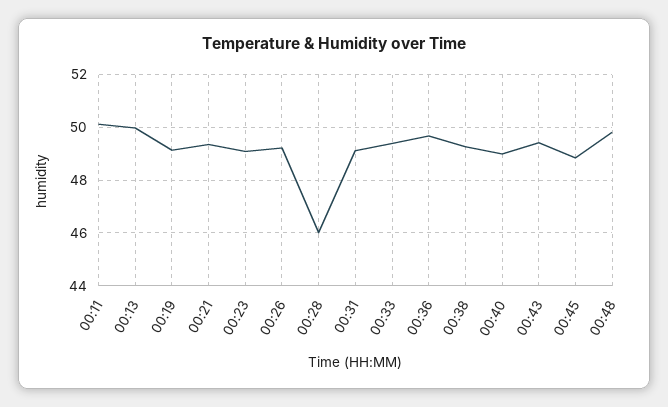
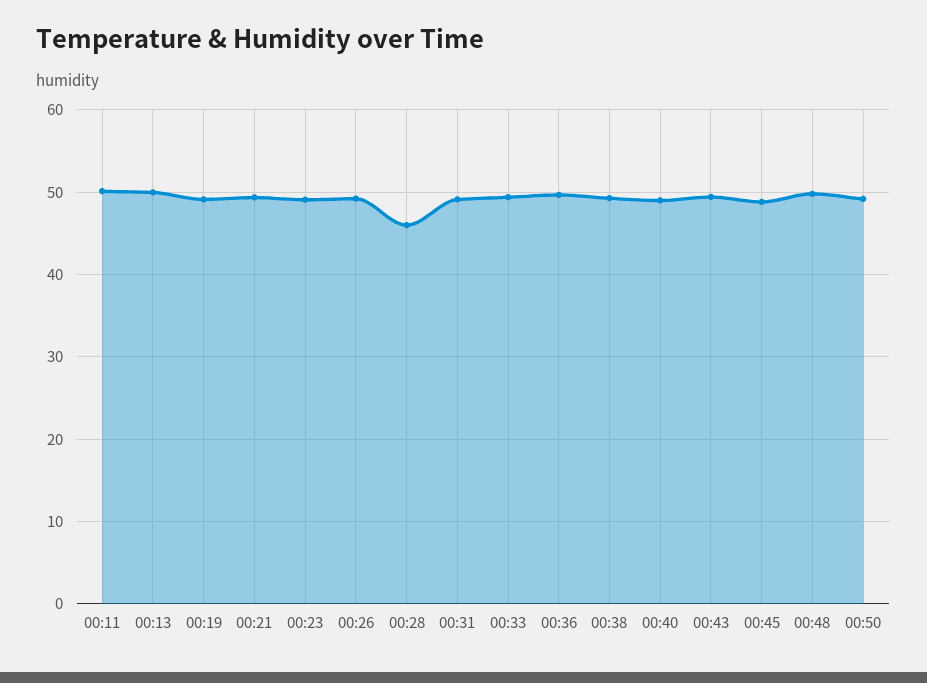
00:50: none -> 49

